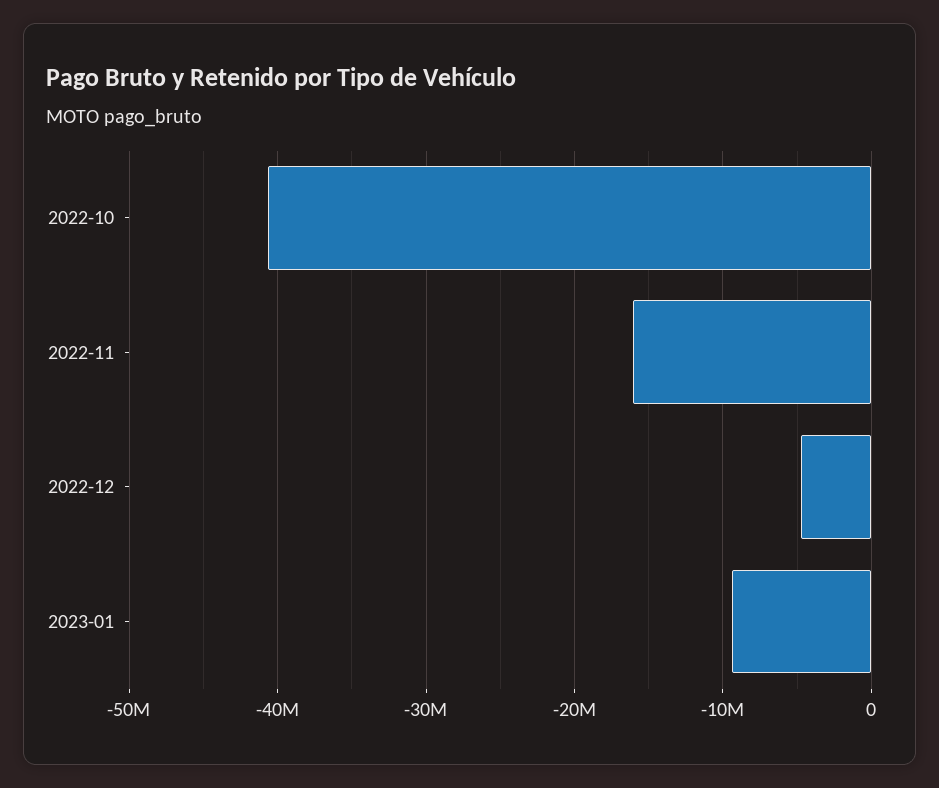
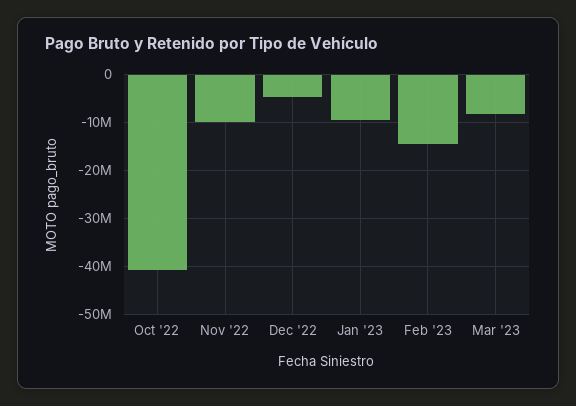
2022-11: -16000000 -> -10000000
Feb '23: none -> -14000000
Mar '23: none -> -8000000

